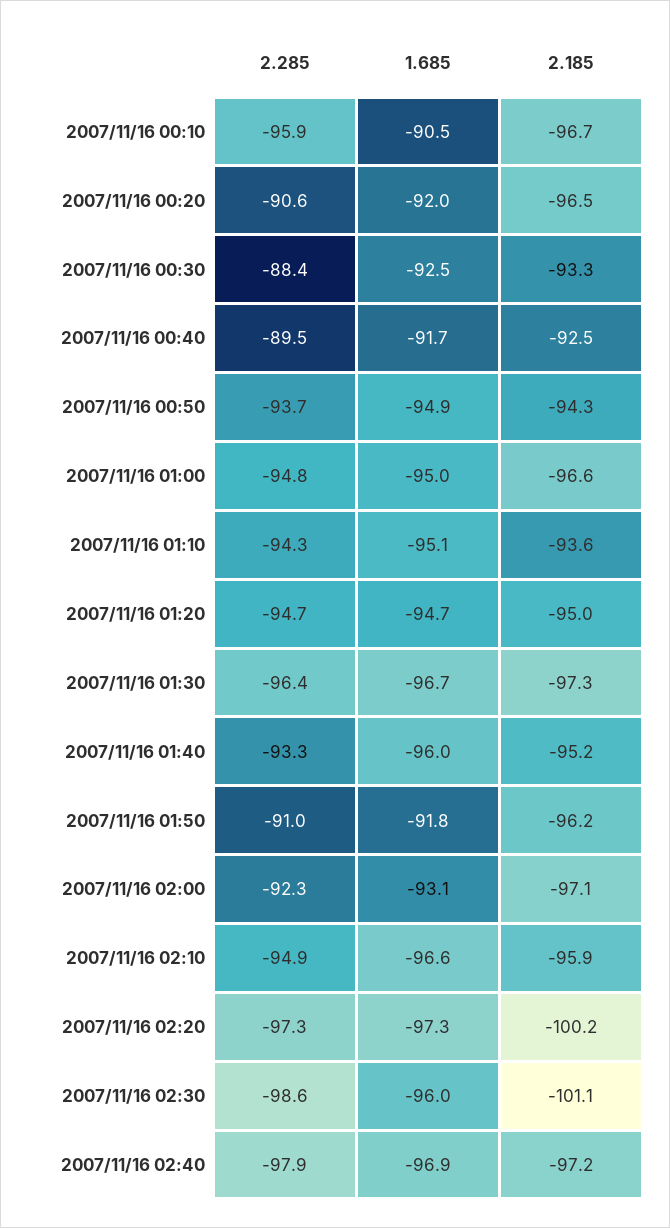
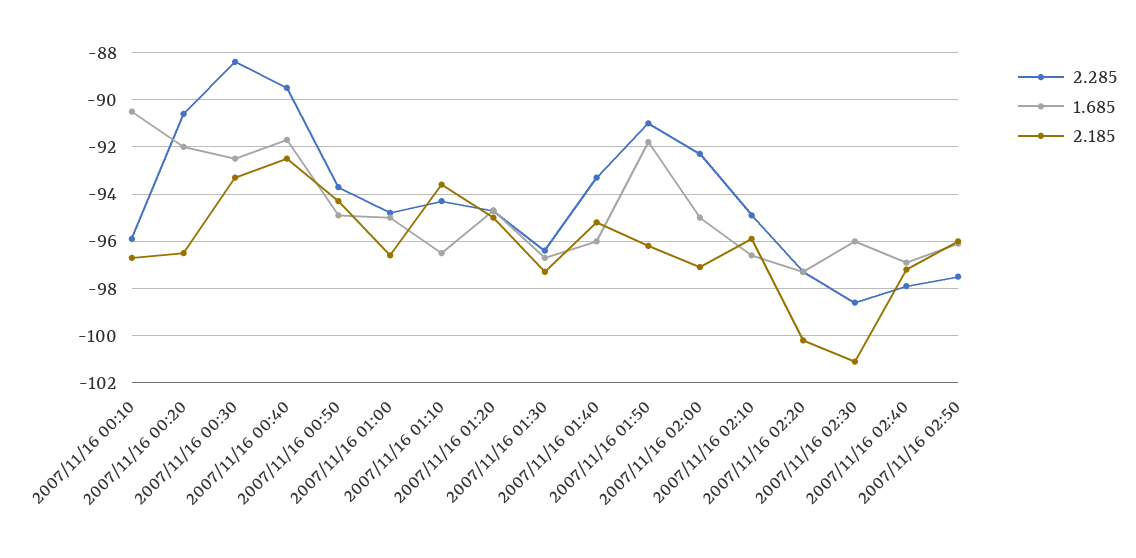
1.685, 2007/11/16 01:10: -95.1 -> -96.5
1.685, 2007/11/16 02:00: -93.1 -> -95
2.285, 2007/11/16 02:50: none -> -97.5
1.685, 2007/11/16 02:50: none -> -96
2.185, 2007/11/16 02:50: none -> -96

